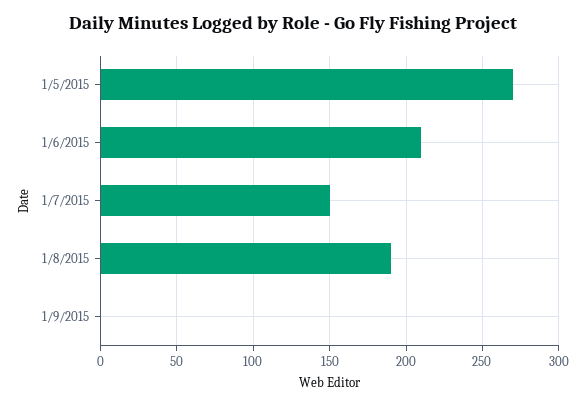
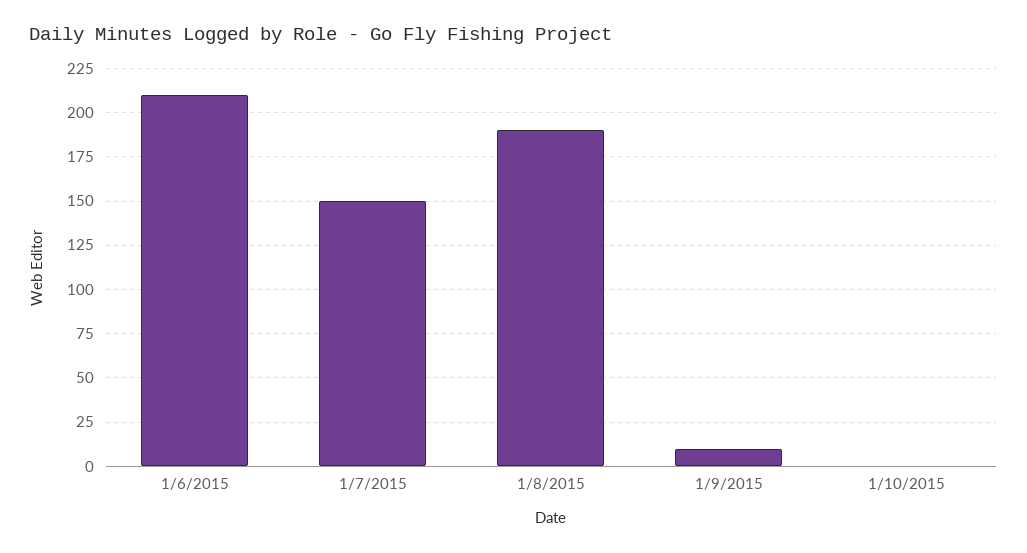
1/5/2015: 270 -> none
1/9/2015: 0 -> 10
1/10/2015: none -> 0

